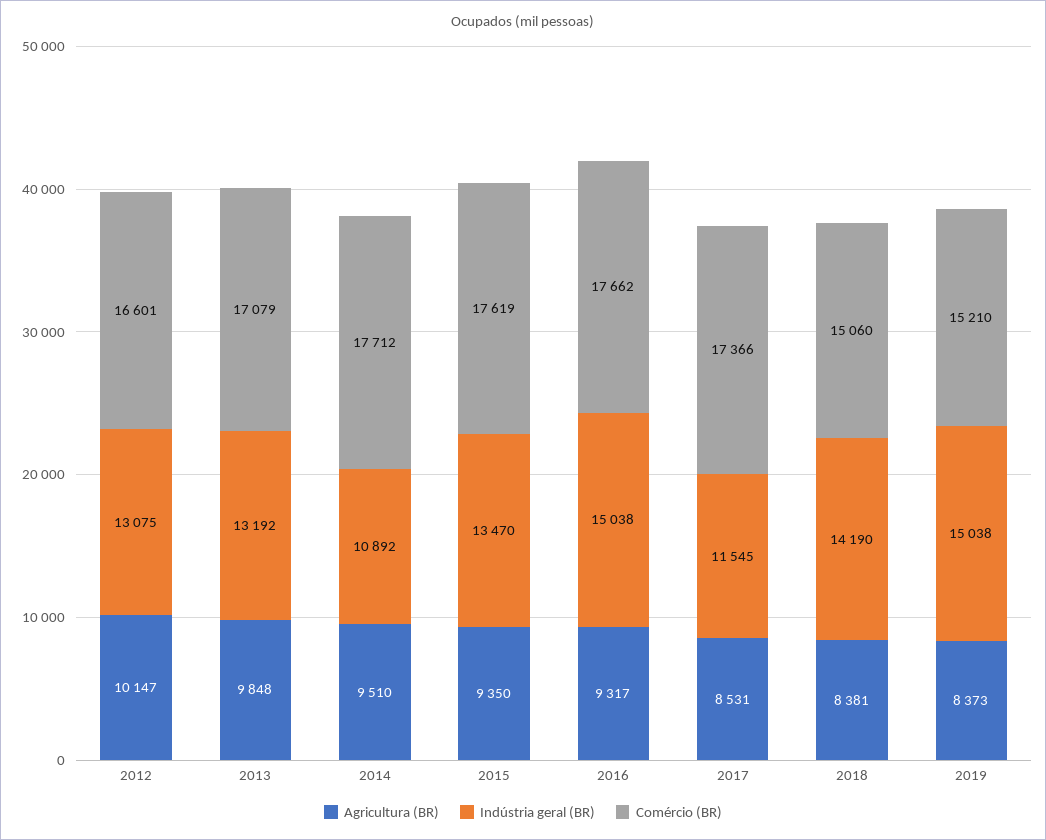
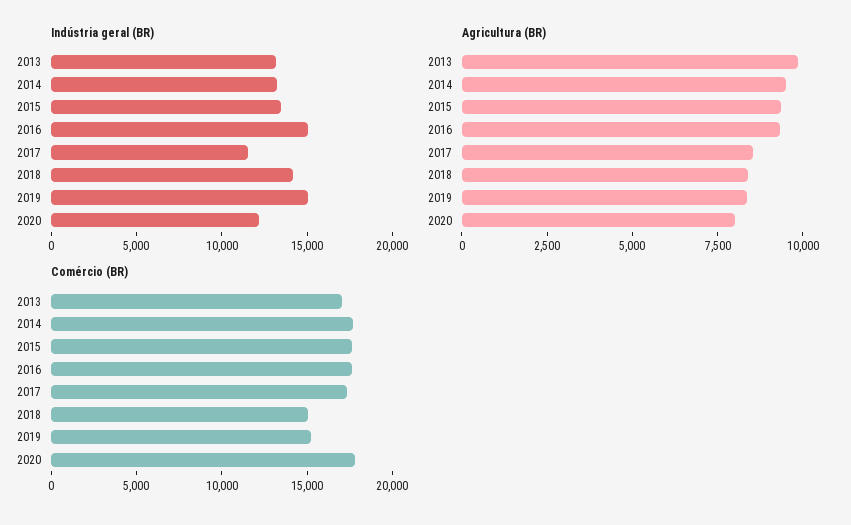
Agricultura (BR), 2012: 10147 -> none
Indústria geral (BR), 2012: 13075 -> none
Comércio (BR), 2012: 16601 -> none
Indústria geral (BR), 2014: 10892 -> 13000
Indústria geral (BR), 2020: none -> 12000
Agricultura (BR), 2020: none -> 8000
Comércio (BR), 2020: none -> 18000

